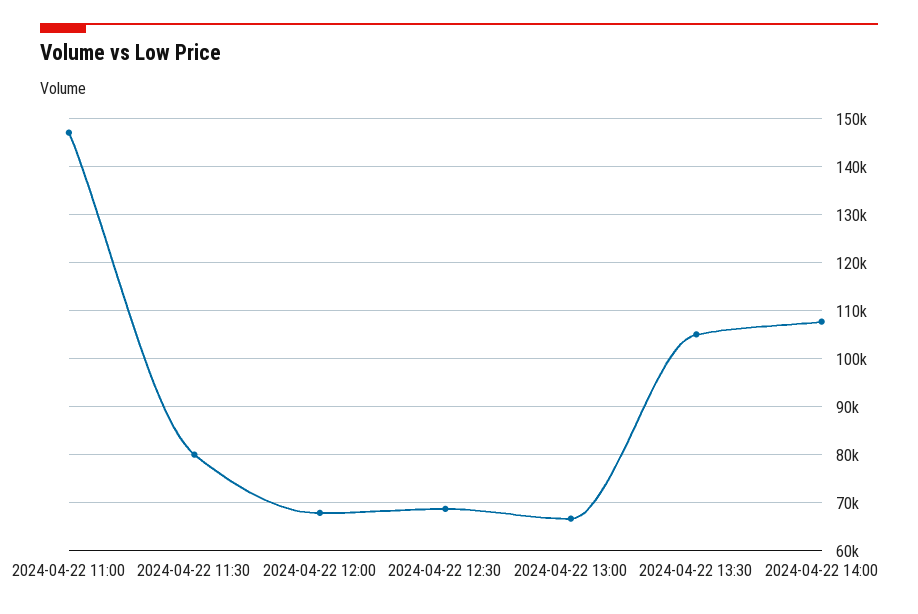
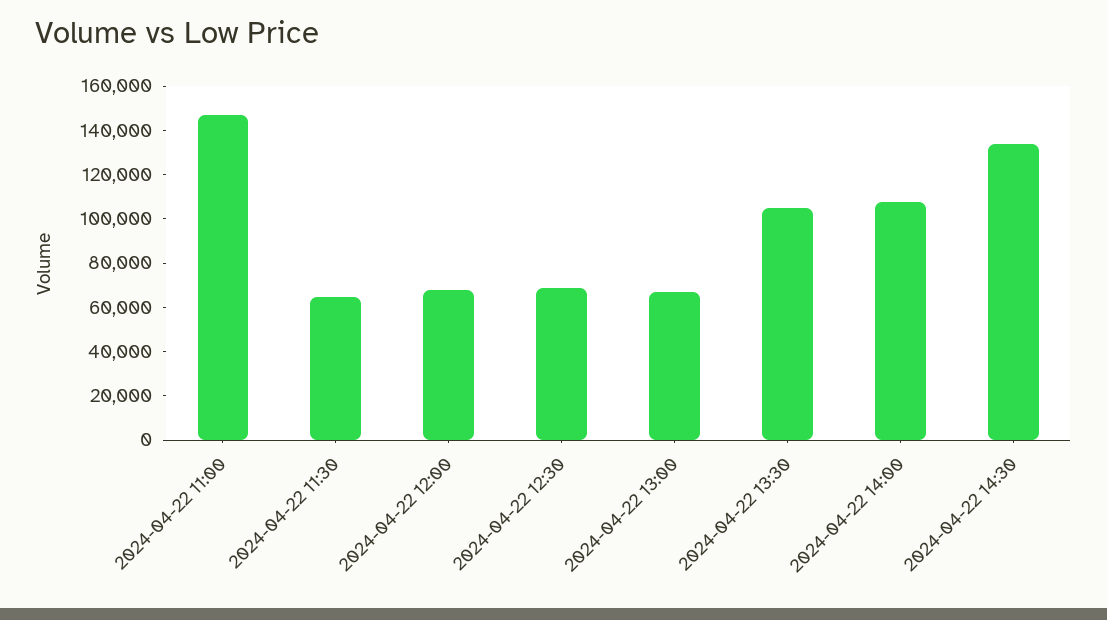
2024-04-22 11:30: 80000 -> 65000
2024-04-22 14:30: none -> 135000

